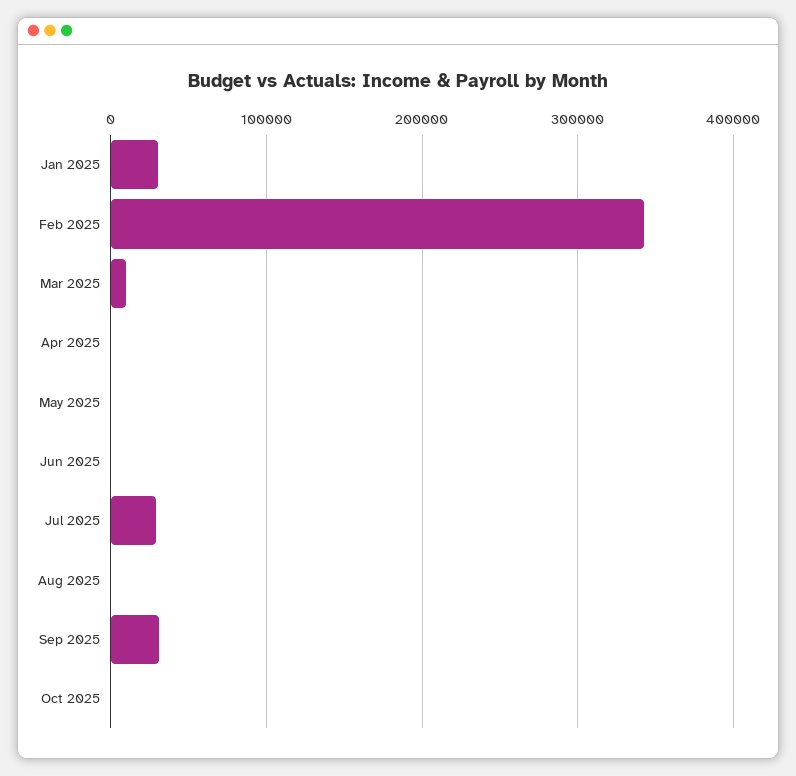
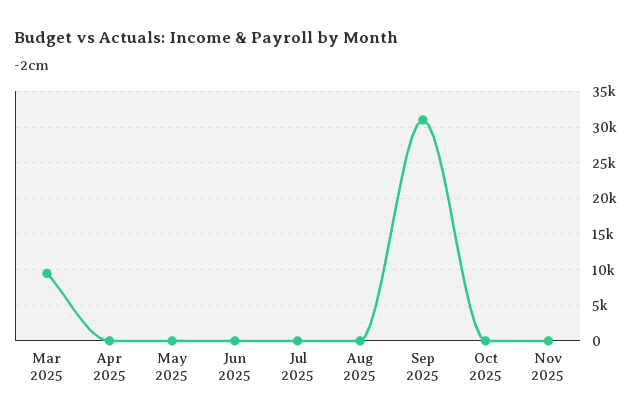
Jan 2025: 30000 -> none
Feb 2025: 340000 -> none
Jul 2025: 30000 -> 0
Nov 2025: none -> 0

